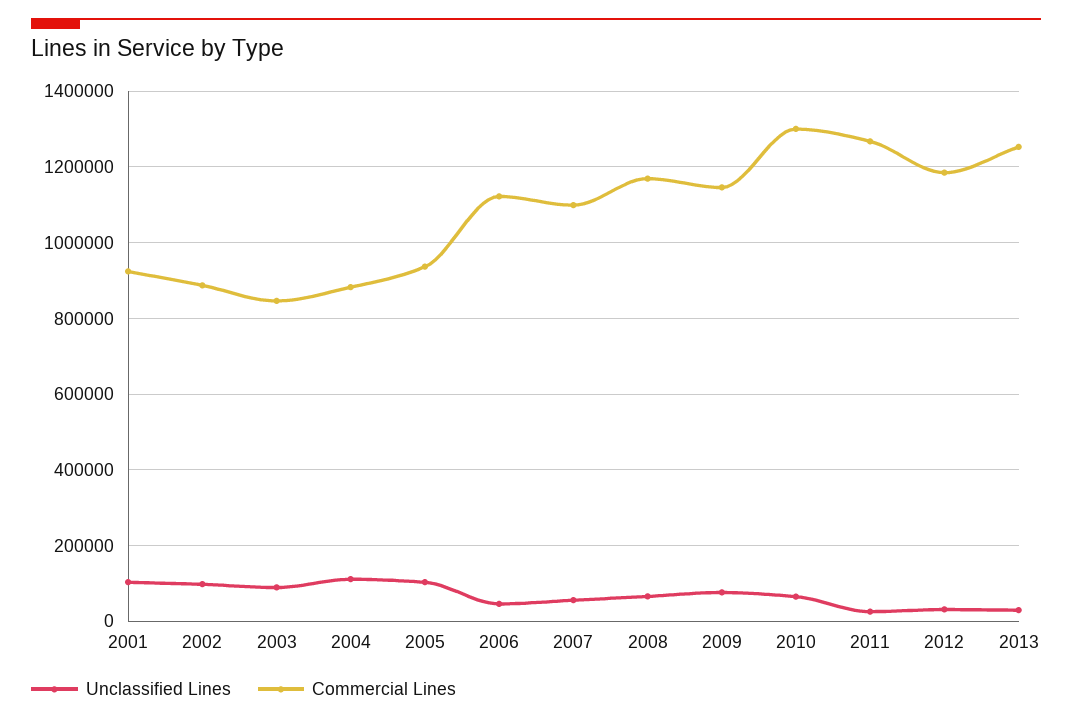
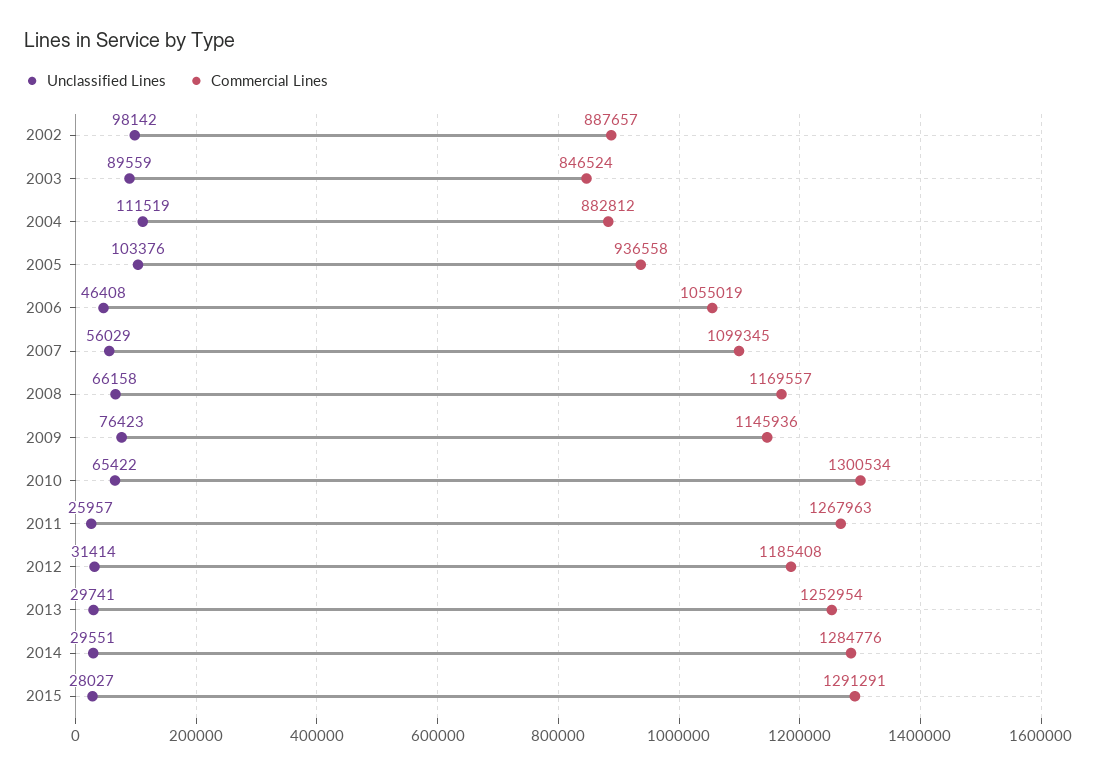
Unclassified Lines, 2001: 100000 -> none
Commercial Lines, 2001: 920000 -> none
Commercial Lines, 2006: 1120000 -> 1055019
Unclassified Lines, 2014: none -> 29551
Commercial Lines, 2014: none -> 1284776
Unclassified Lines, 2015: none -> 28027
Commercial Lines, 2015: none -> 1291291

